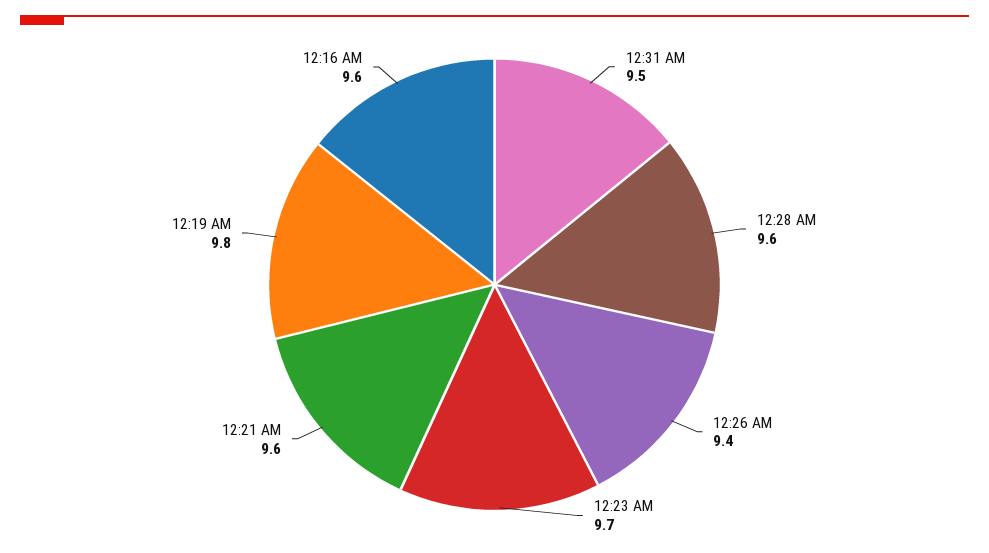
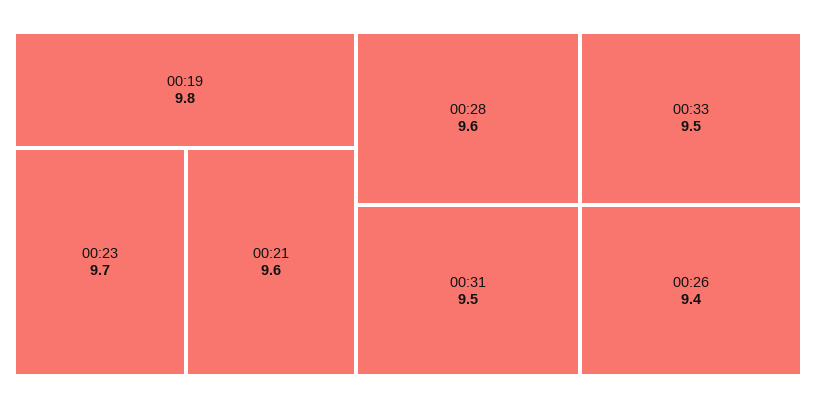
12:16 AM: 9.6 -> none
00:33: none -> 9.5

